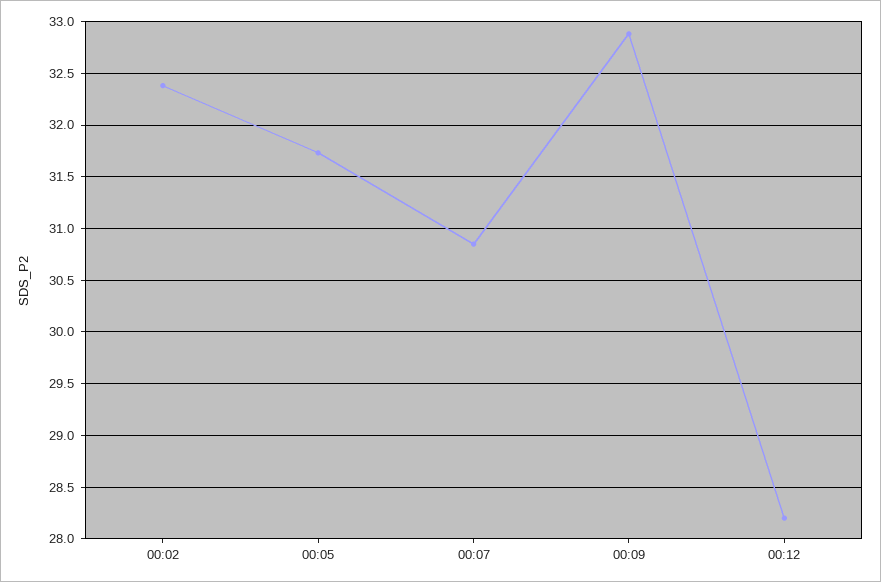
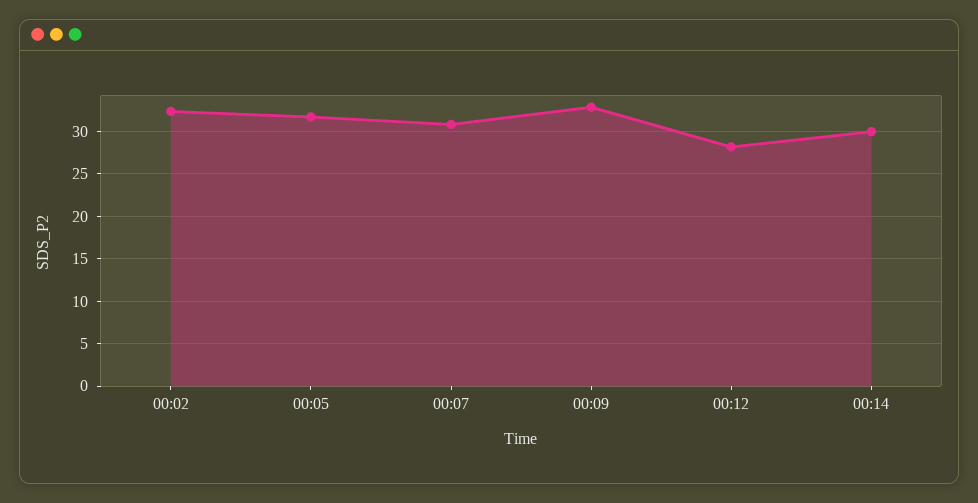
00:14: none -> 30

